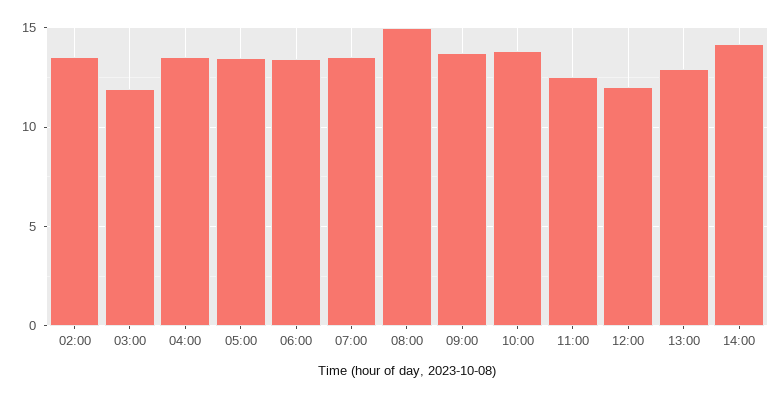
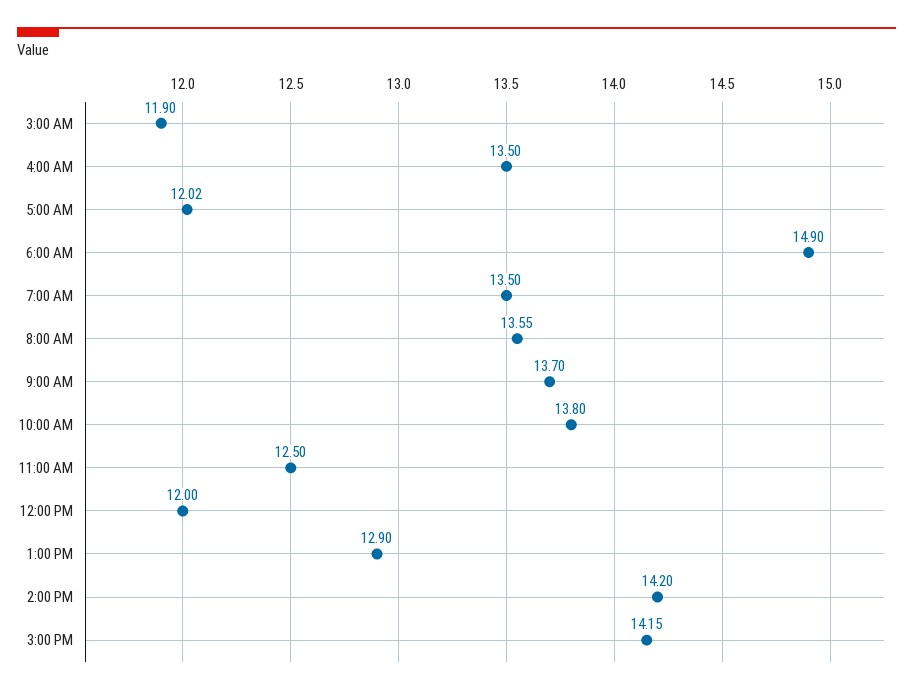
02:00: 13.5 -> none
05:00: 13.5 -> 12.02
06:00: 13.5 -> 14.9
08:00: 15 -> 13.55
3:00 PM: none -> 14.15

